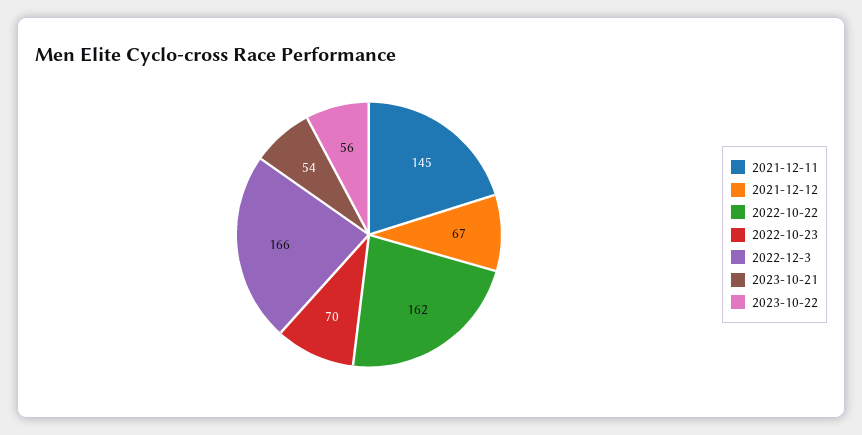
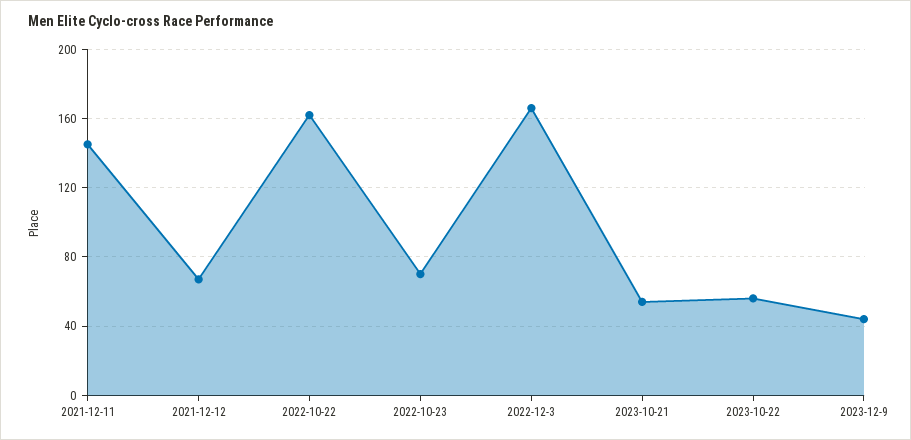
2023-12-9: none -> 45

